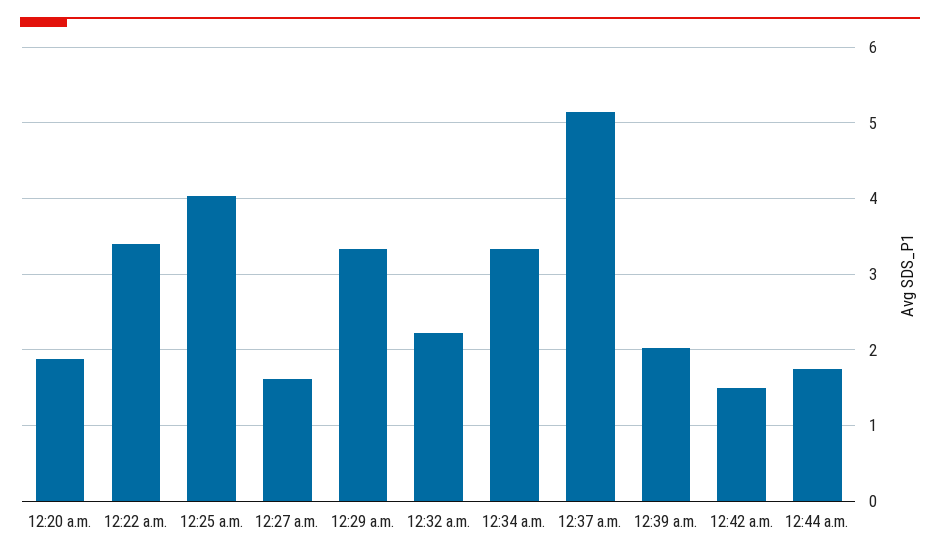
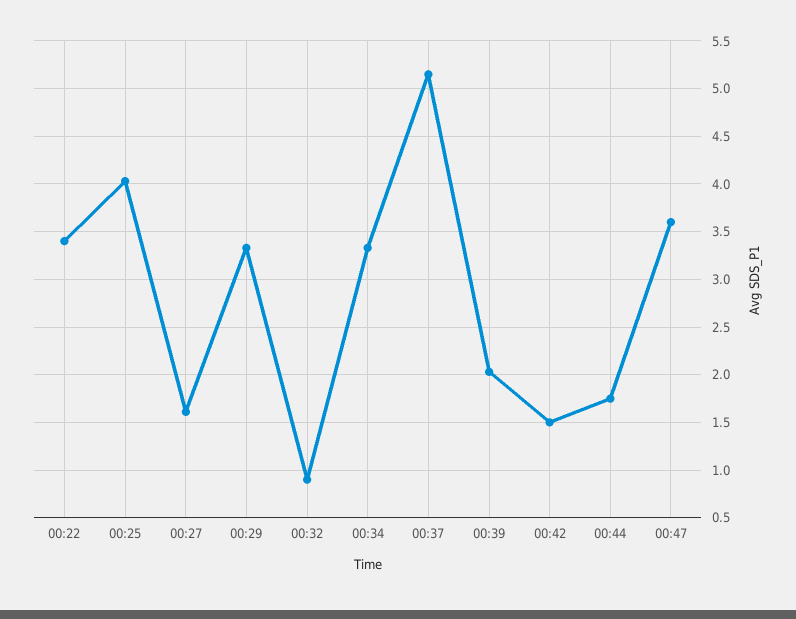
12:20 a.m.: 1.9 -> none
12:32 a.m.: 2.2 -> 0.9
00:47: none -> 3.6

